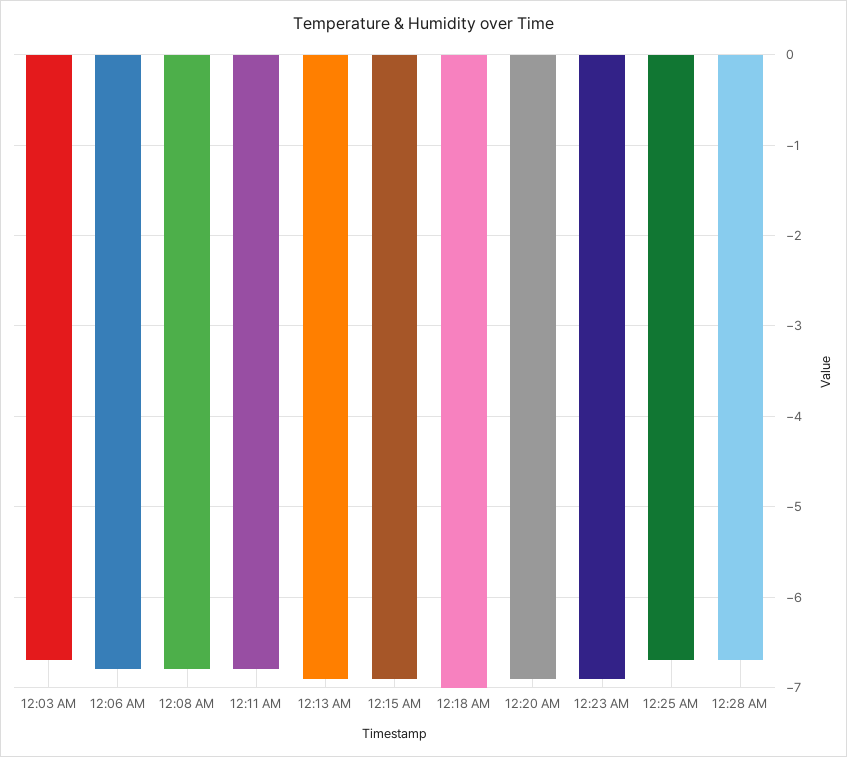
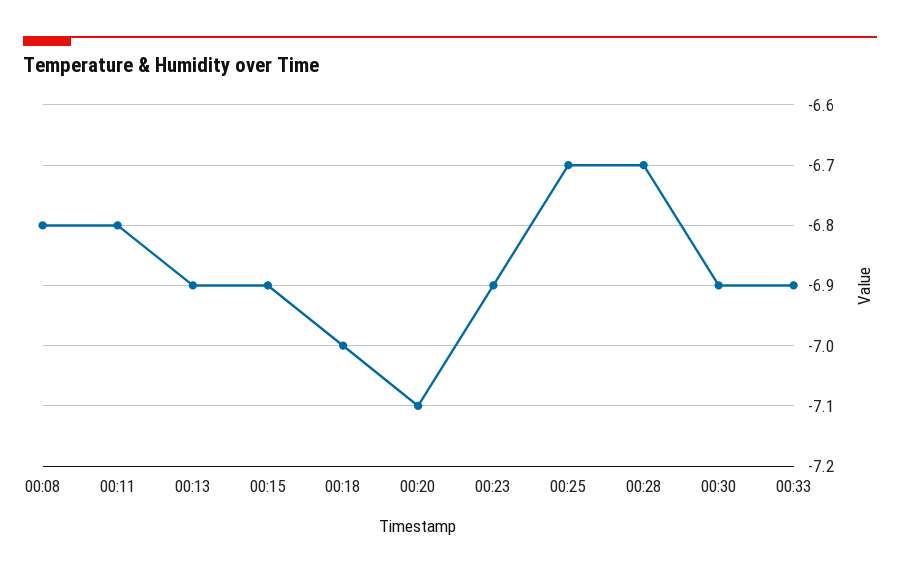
12:03 AM: -6.7 -> none
12:06 AM: -6.8 -> none
12:20 AM: -6.9 -> -7.1
00:30: none -> -6.9
00:33: none -> -6.9

